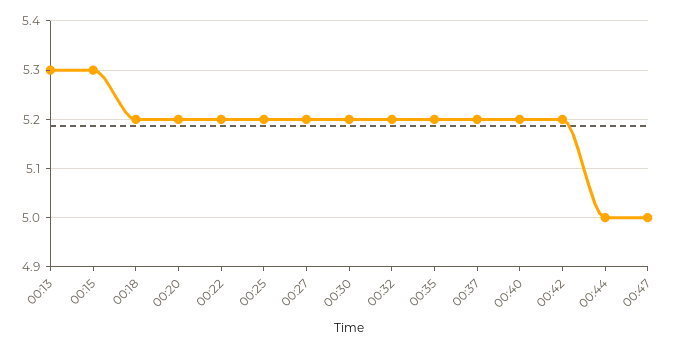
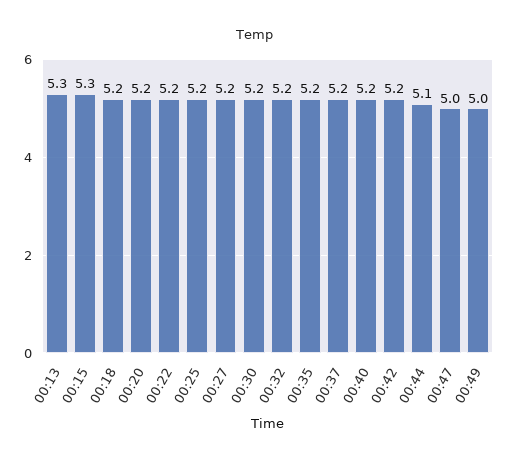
00:44: 5 -> 5.1
00:49: none -> 5

